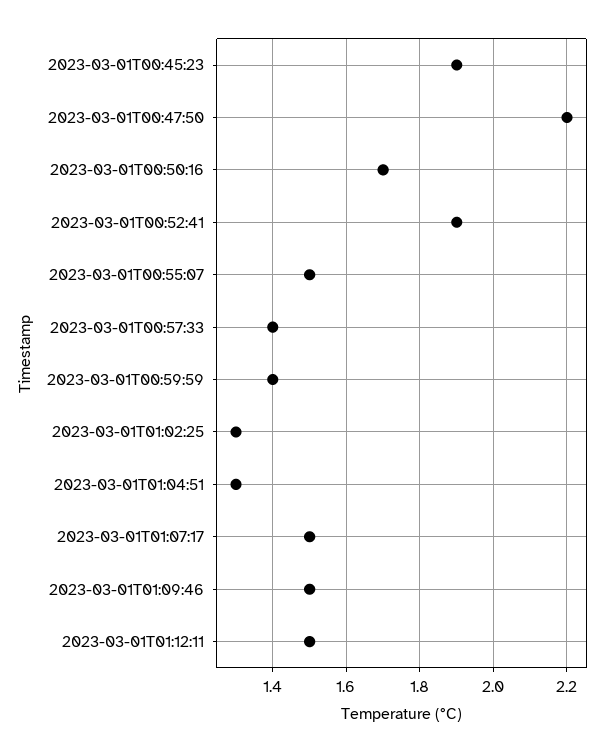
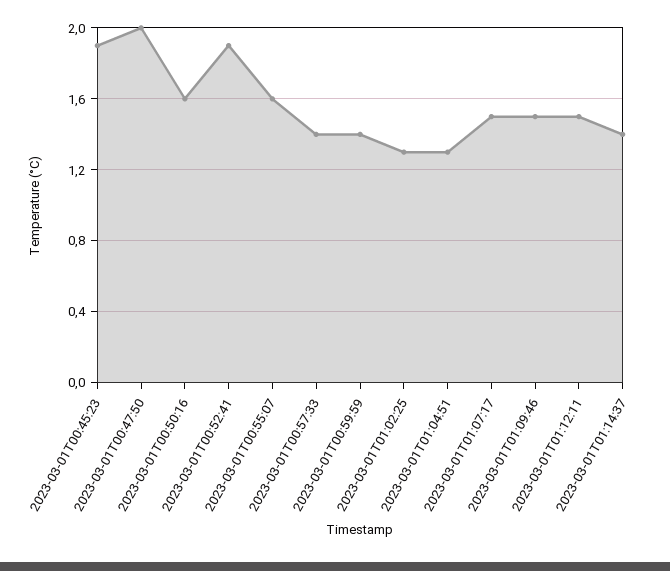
2023-03-01T00:47:50: 2.2 -> 2
2023-03-01T00:50:16: 1.7 -> 1.6
2023-03-01T00:55:07: 1.5 -> 1.6
2023-03-01T01:14:37: none -> 1.4

